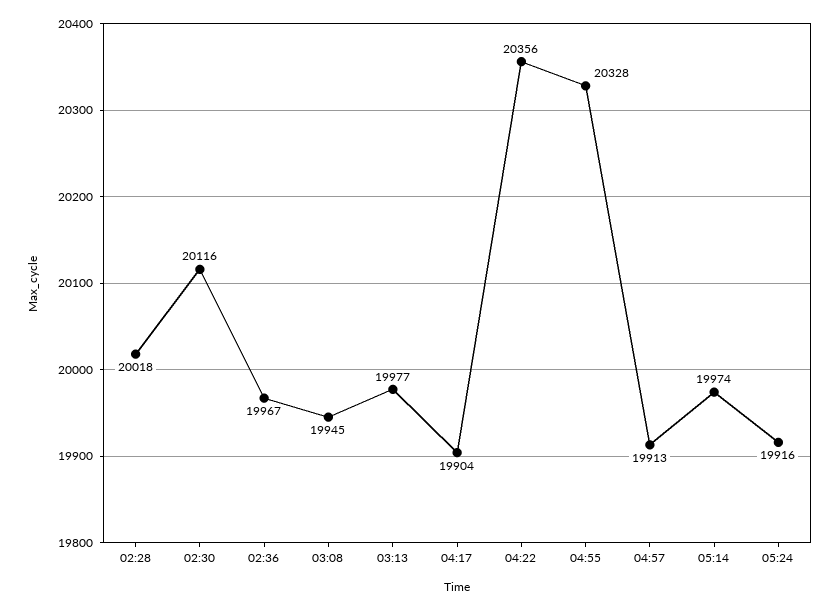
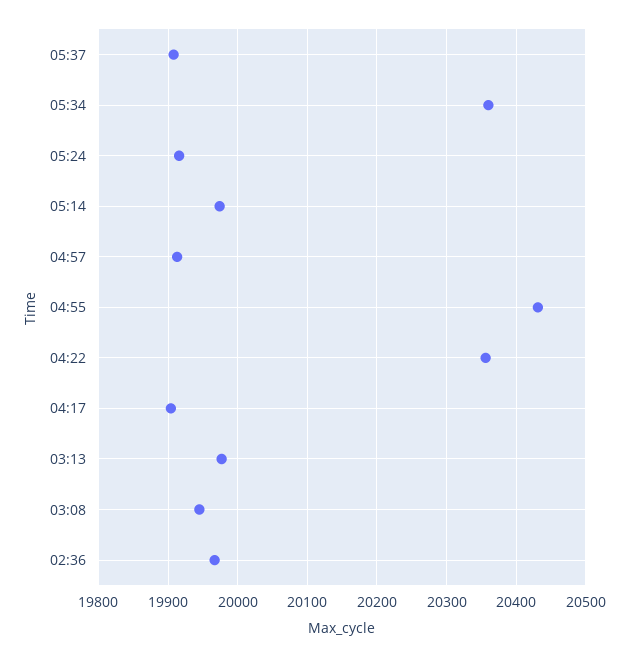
02:28: 20018 -> none
02:30: 20116 -> none
04:55: 20328 -> 20430
05:37: none -> 19910
05:34: none -> 20360

